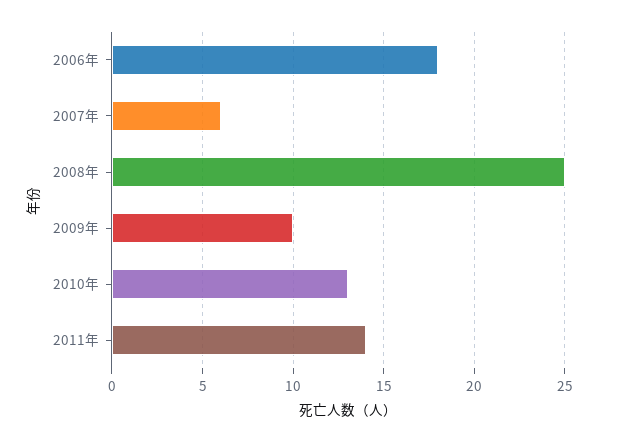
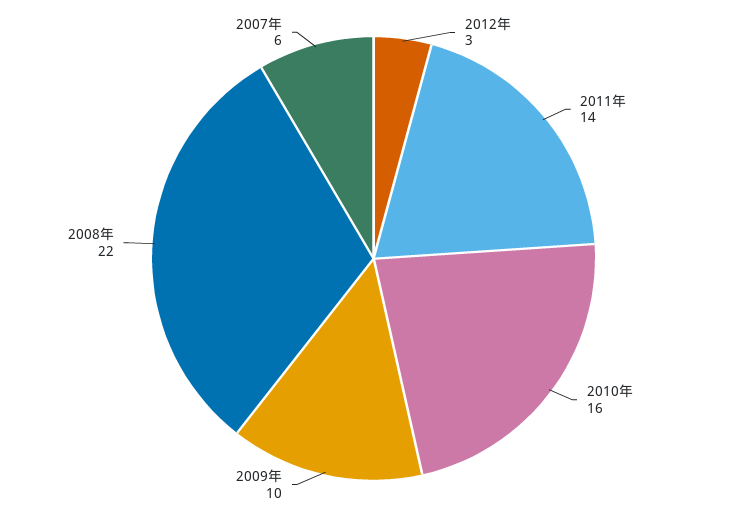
2006年: 18 -> none
2008年: 25 -> 22
2010年: 13 -> 16
2012年: none -> 3

